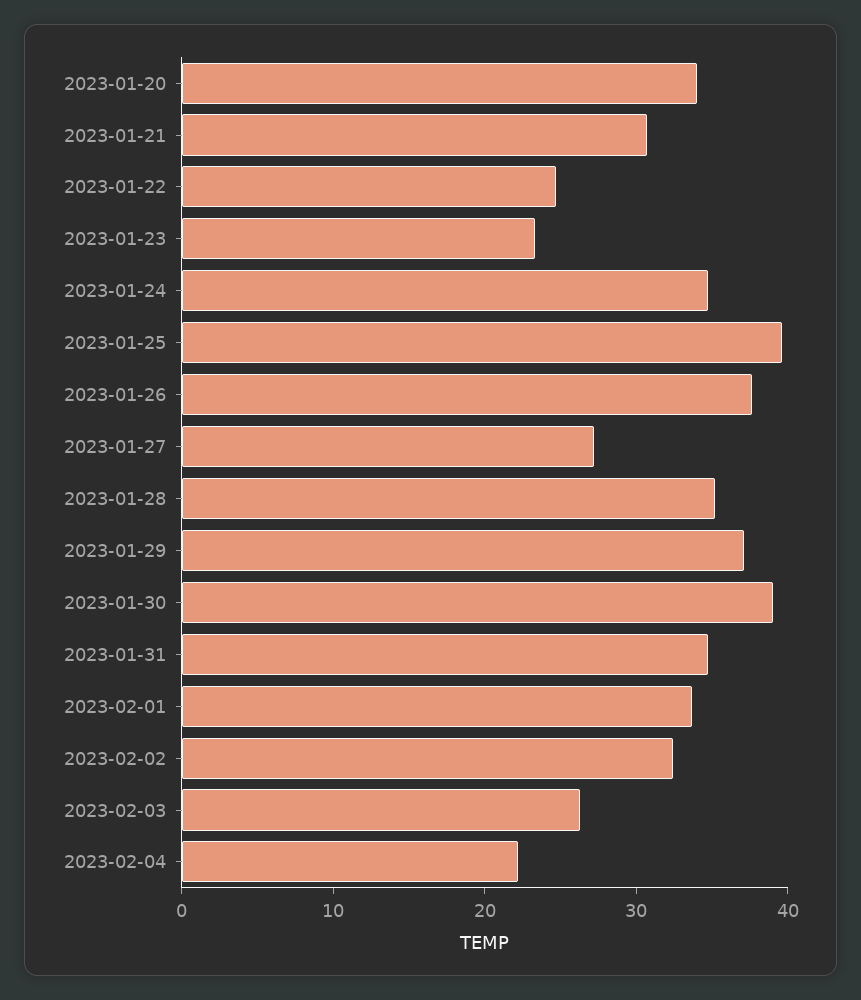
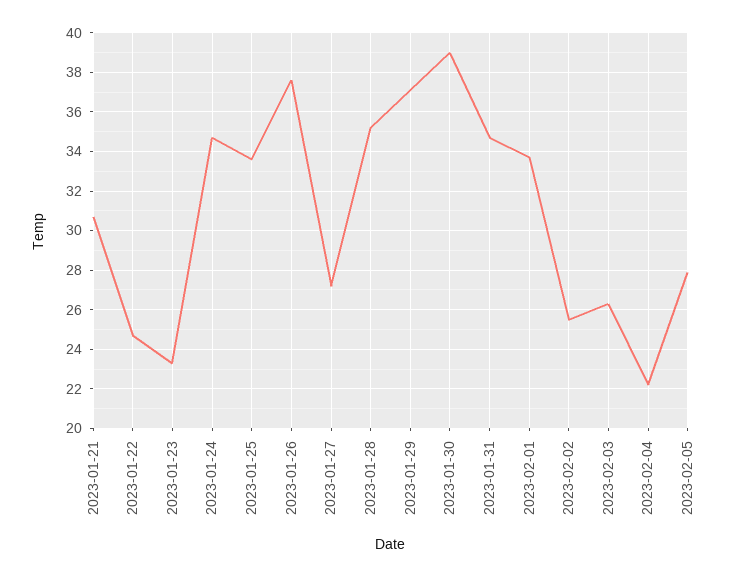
2023-01-20: 34 -> none
2023-01-25: 40 -> 33.5
2023-02-02: 32 -> 25.5
2023-02-05: none -> 28

